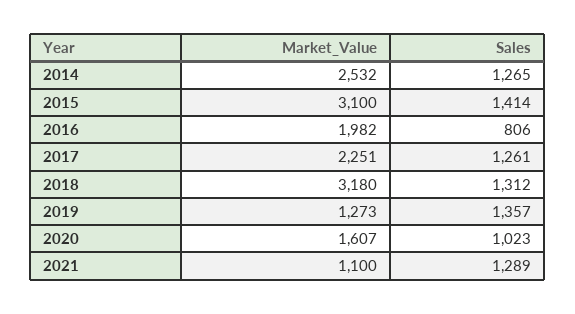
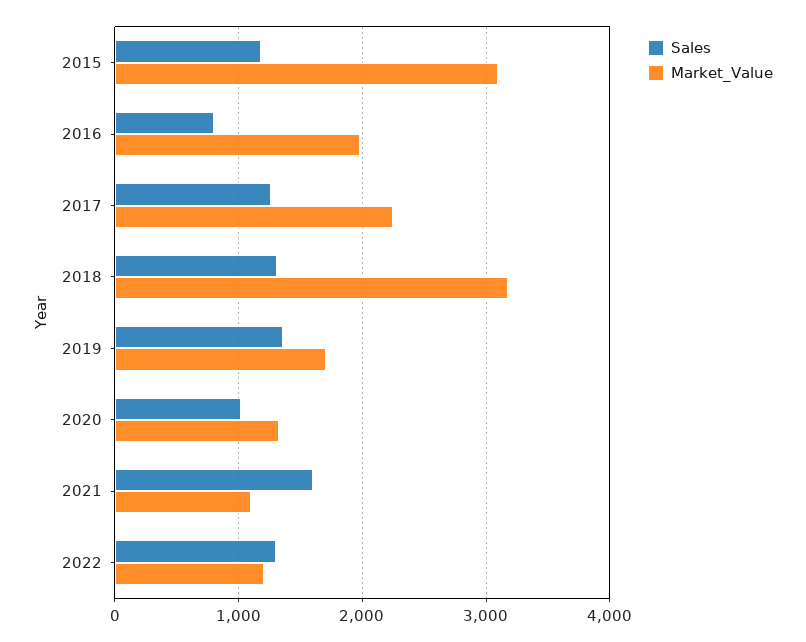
Market_Value, 2014: 2532 -> none
Sales, 2014: 1265 -> none
Sales, 2015: 1414 -> 1200
Market_Value, 2019: 1273 -> 1700
Market_Value, 2020: 1607 -> 1300
Sales, 2021: 1289 -> 1600
Sales, 2022: none -> 1300
Market_Value, 2022: none -> 1200

